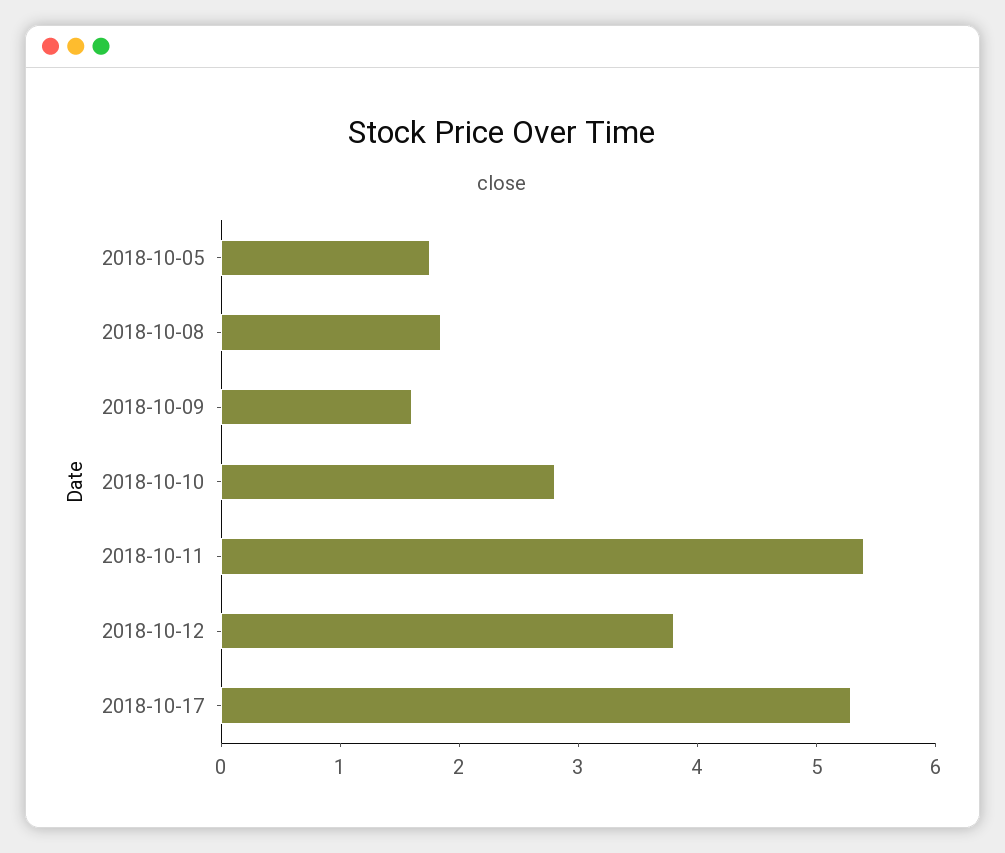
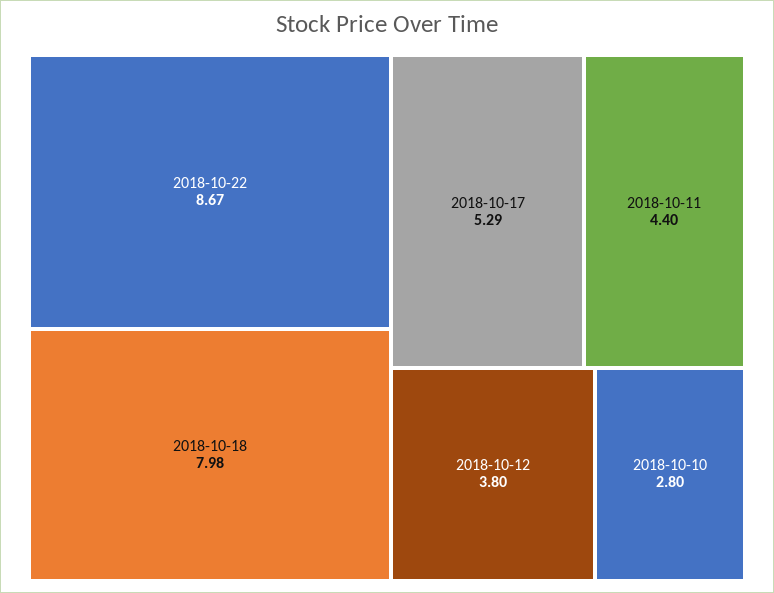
2018-10-05: 1.8 -> none
2018-10-08: 1.8 -> none
2018-10-09: 1.6 -> none
2018-10-11: 5.4 -> 4.4
2018-10-22: none -> 8.67
2018-10-18: none -> 7.98

